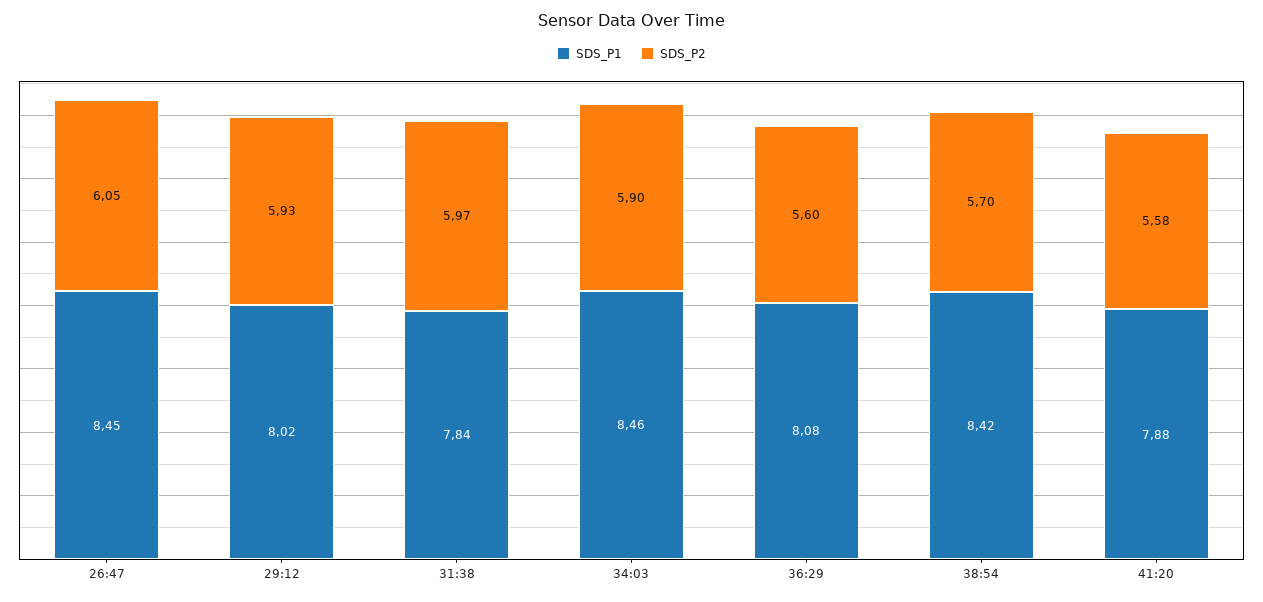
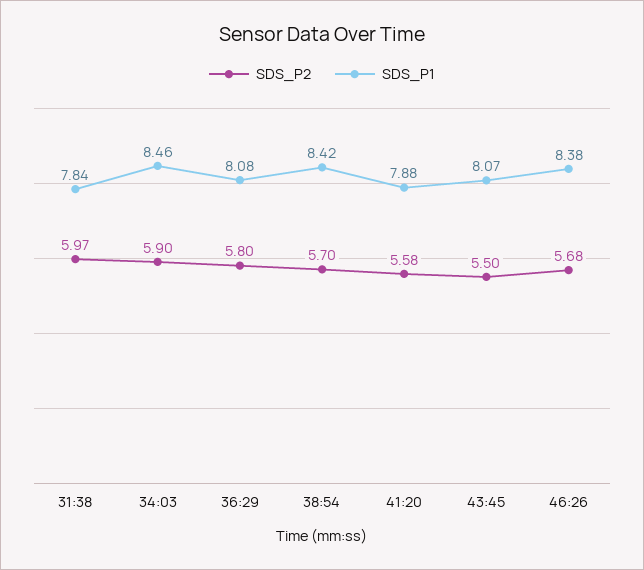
SDS_P1, 26:47: 8.45 -> none
SDS_P2, 26:47: 6.05 -> none
SDS_P1, 29:12: 8.02 -> none
SDS_P2, 29:12: 5.93 -> none
SDS_P2, 36:29: 5.6 -> 5.8
SDS_P2, 43:45: none -> 5.5
SDS_P1, 43:45: none -> 8.07
SDS_P2, 46:26: none -> 5.68
SDS_P1, 46:26: none -> 8.38

